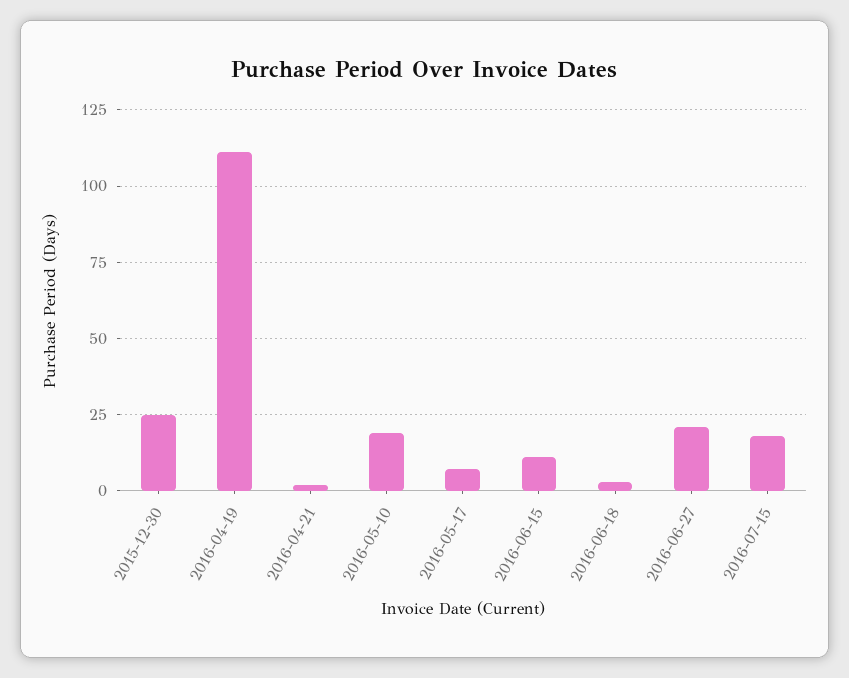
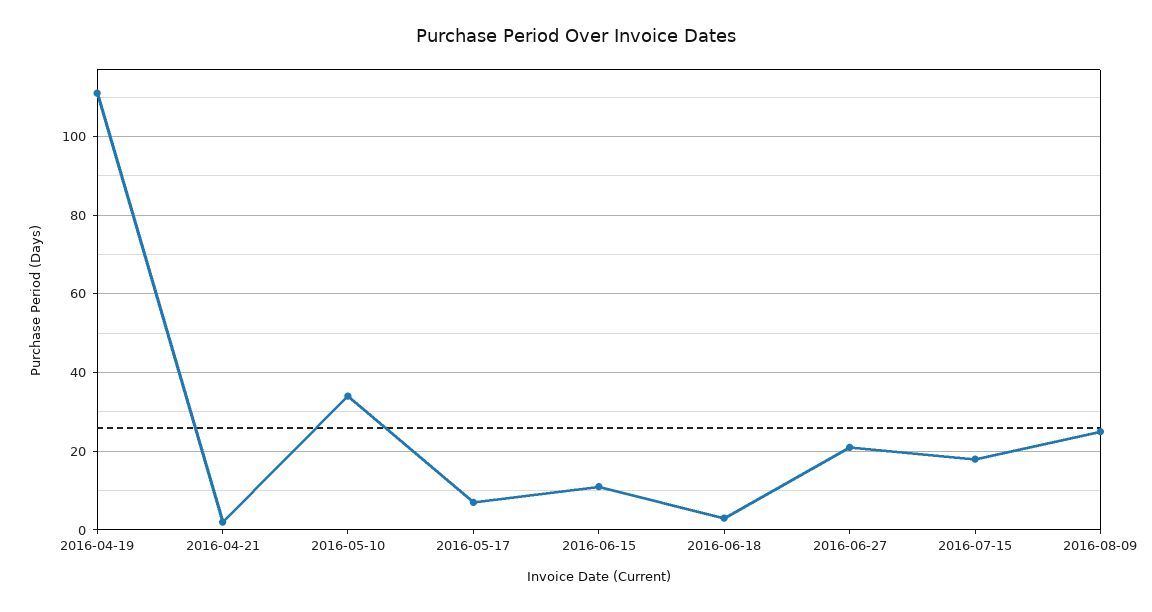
2015-12-30: 25 -> none
2016-05-10: 20 -> 35
2016-08-09: none -> 25

